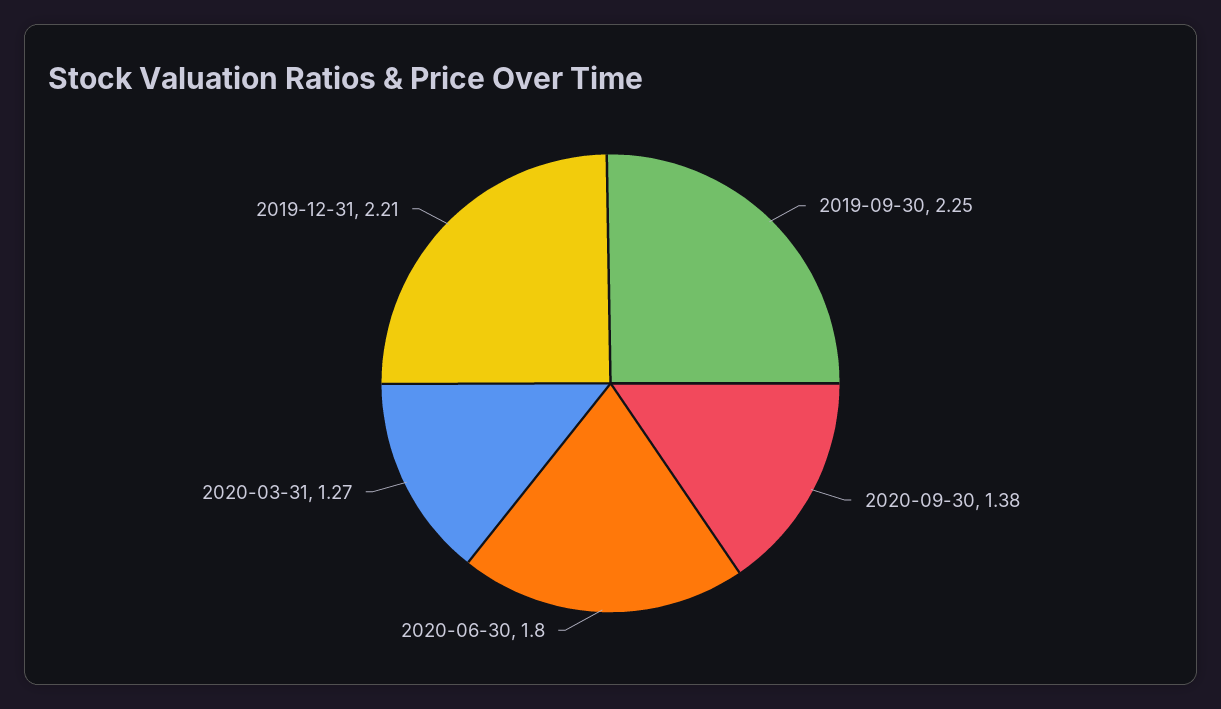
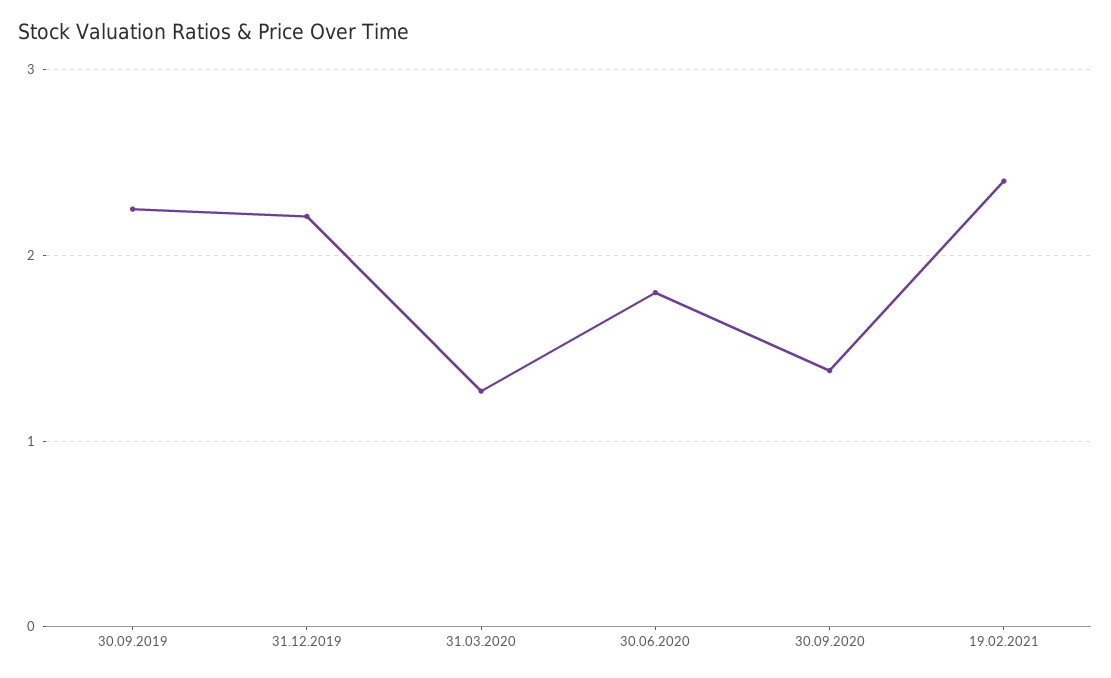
19.02.2021: none -> 2.4

